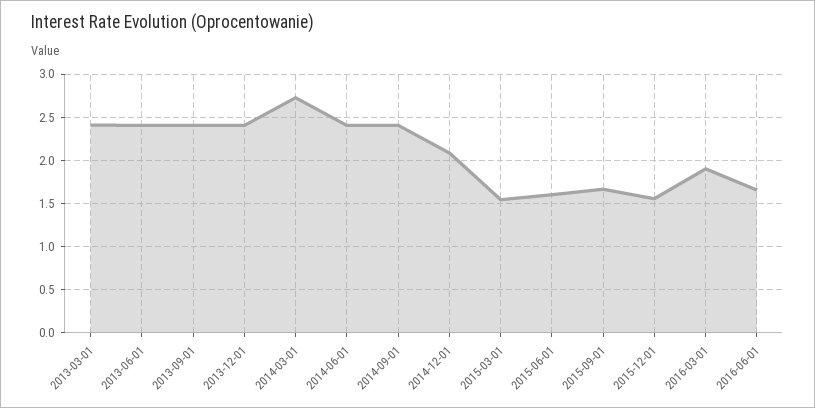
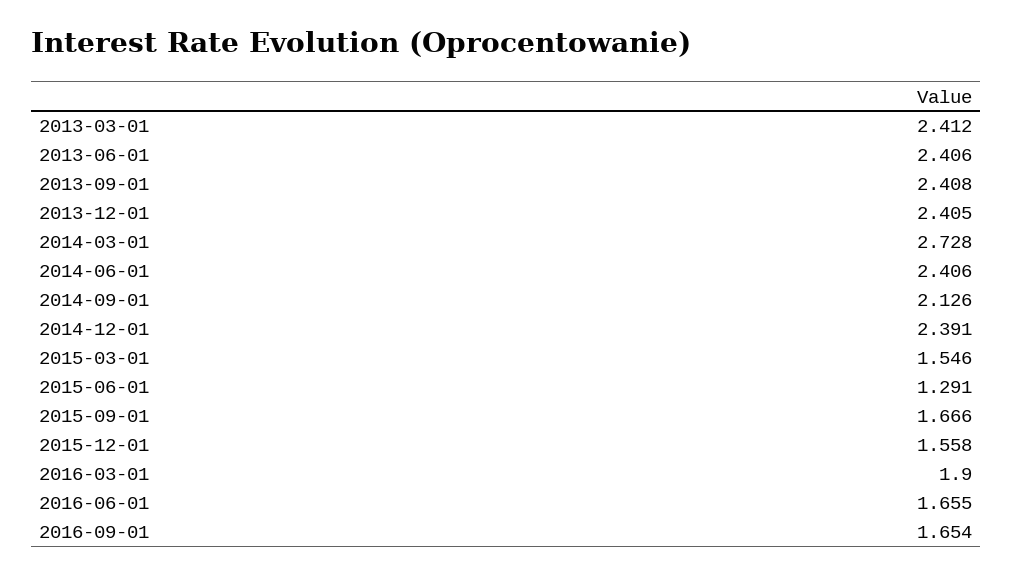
2014-09-01: 2.4 -> 2.126
2014-12-01: 2.1 -> 2.391
2015-06-01: 1.6 -> 1.291
2016-09-01: none -> 1.654

